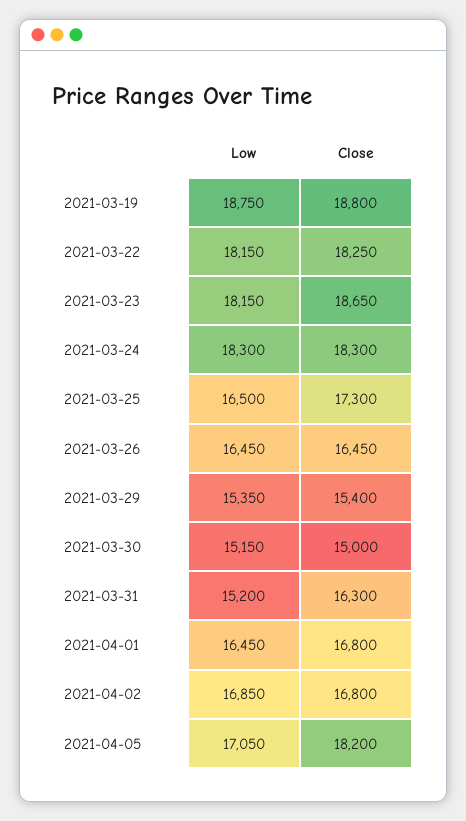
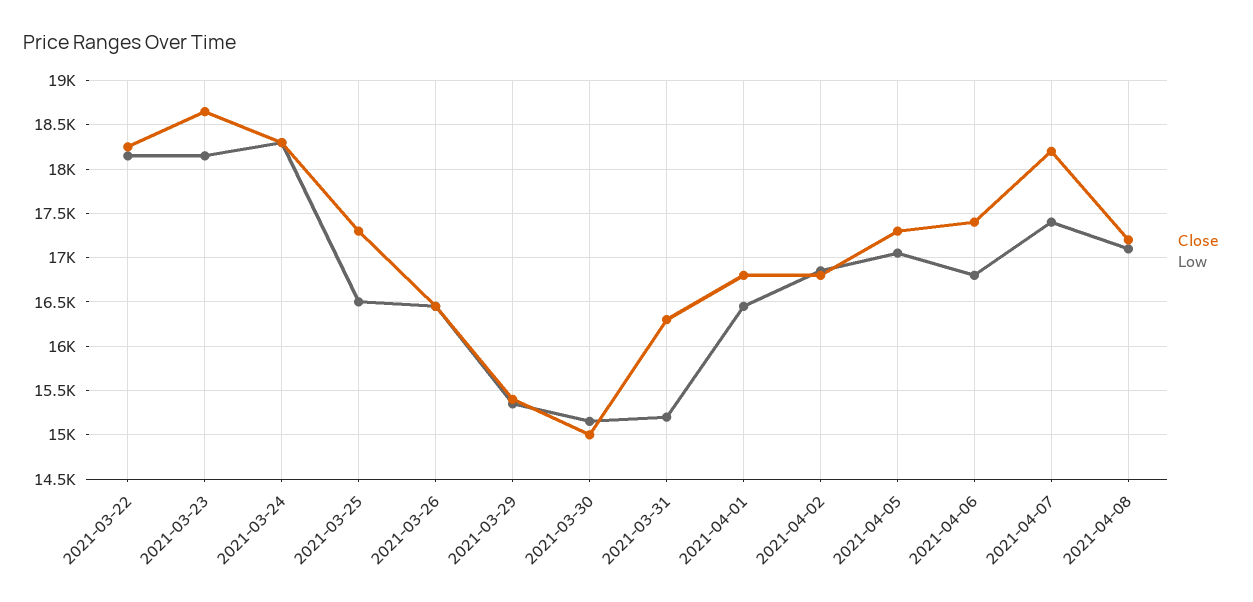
Low, 2021-03-19: 18750 -> none
Close, 2021-03-19: 18800 -> none
Close, 2021-04-05: 18200 -> 17300
Close, 2021-04-06: none -> 17400
Low, 2021-04-06: none -> 16800
Close, 2021-04-07: none -> 18200
Low, 2021-04-07: none -> 17400
Close, 2021-04-08: none -> 17200
Low, 2021-04-08: none -> 17100

